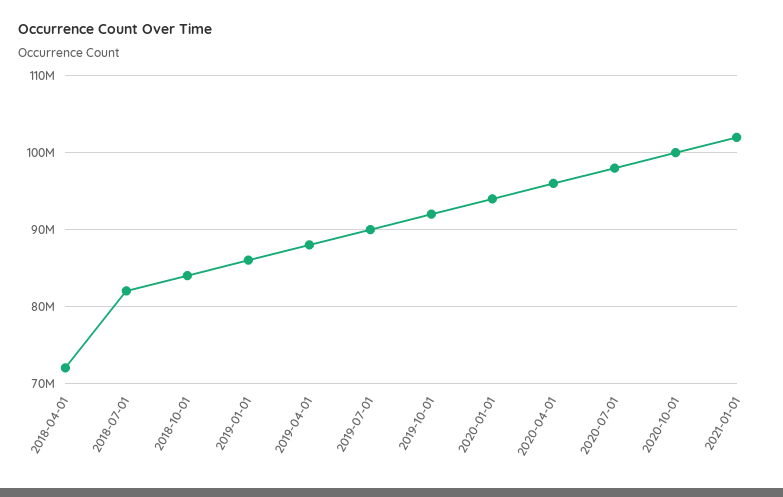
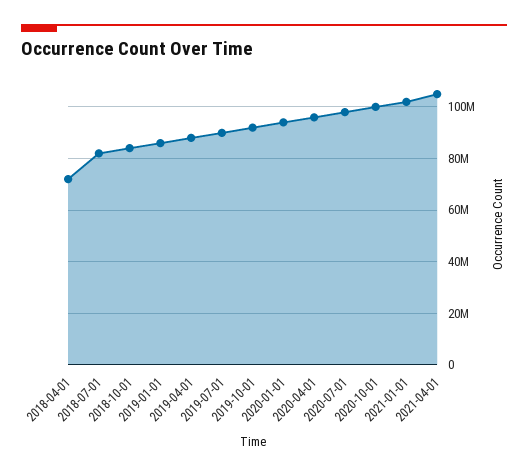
2021-04-01: none -> 105000000

